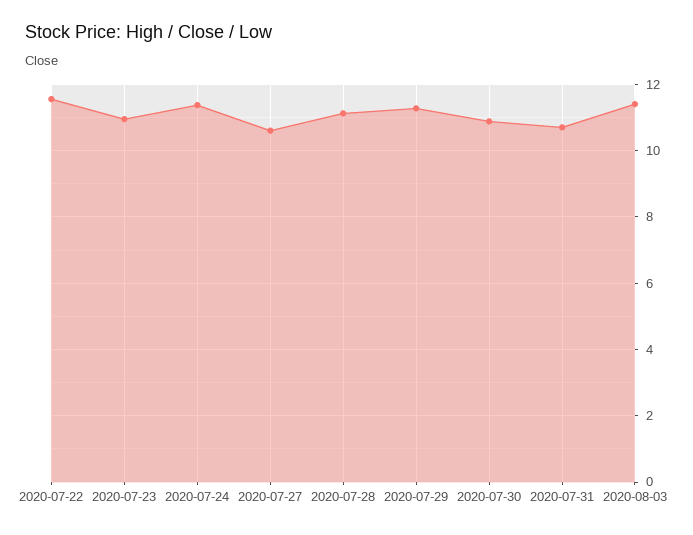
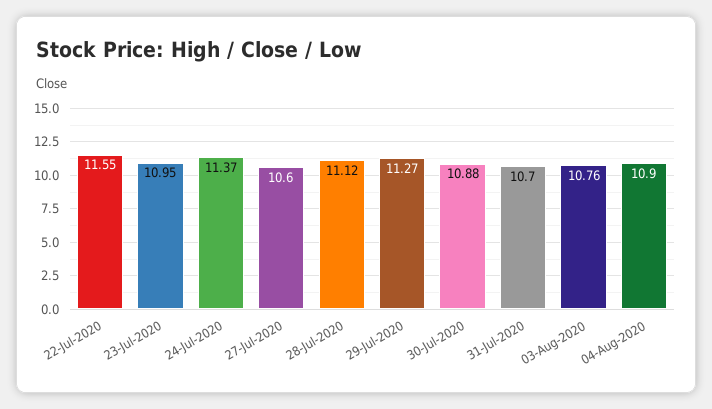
2020-08-03: 11.4 -> 10.76
04-Aug-2020: none -> 10.9

